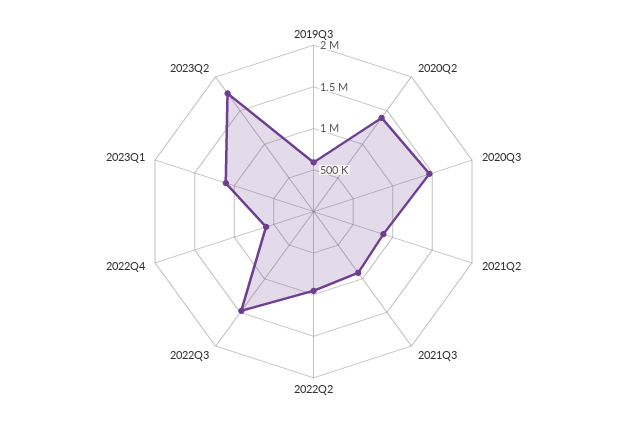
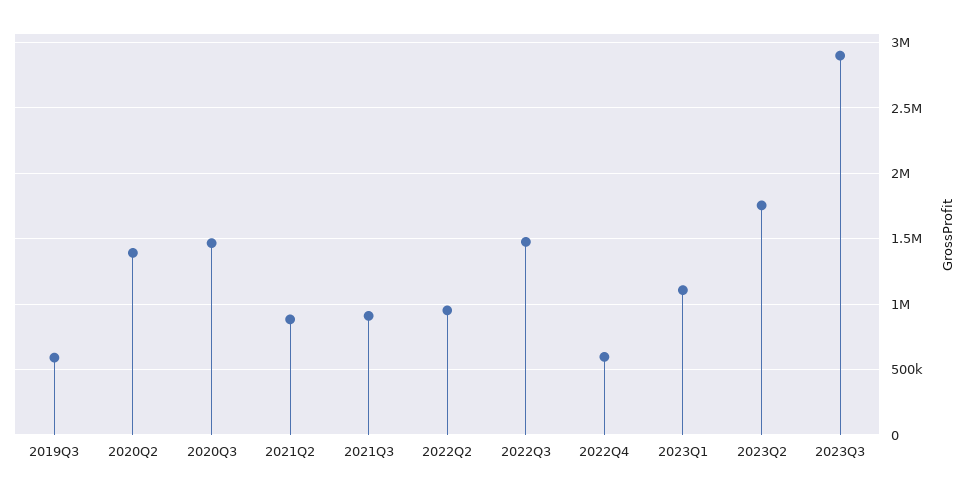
2023Q3: none -> 2900000

